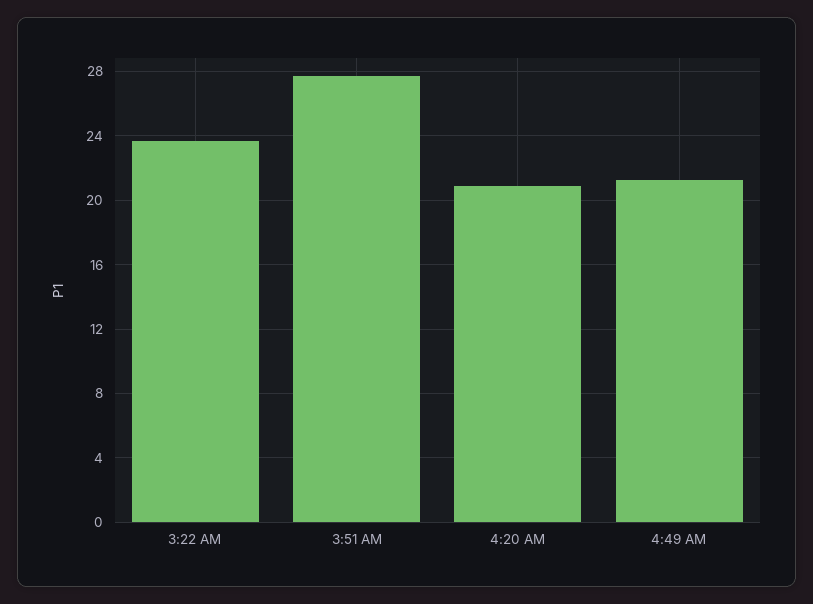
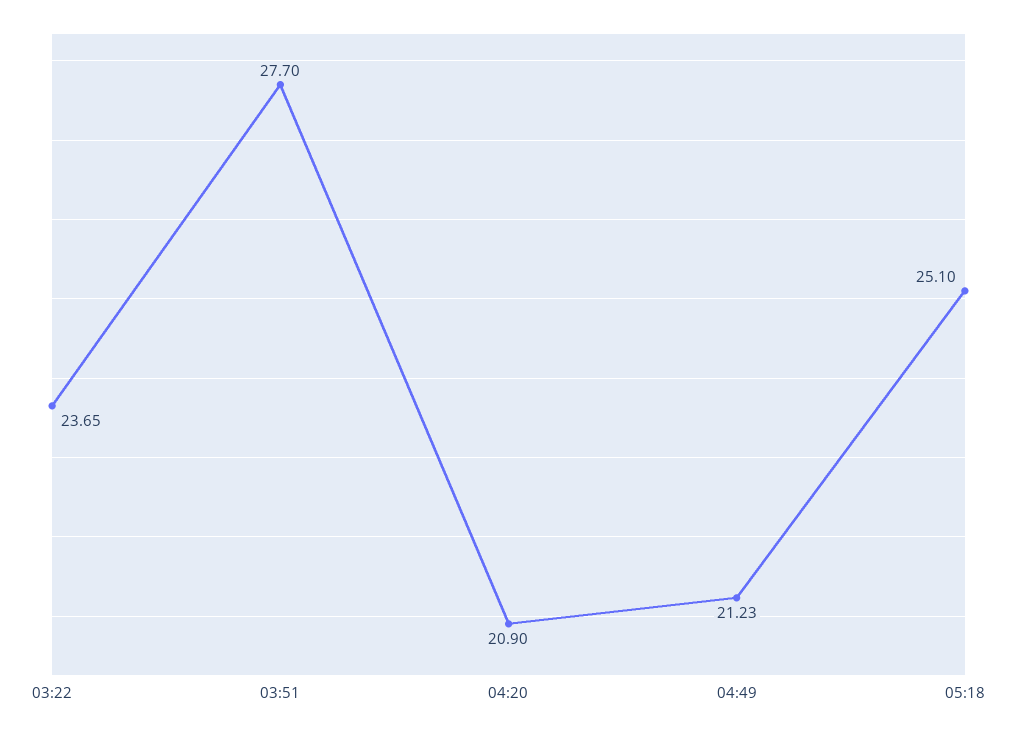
05:18: none -> 25.1

